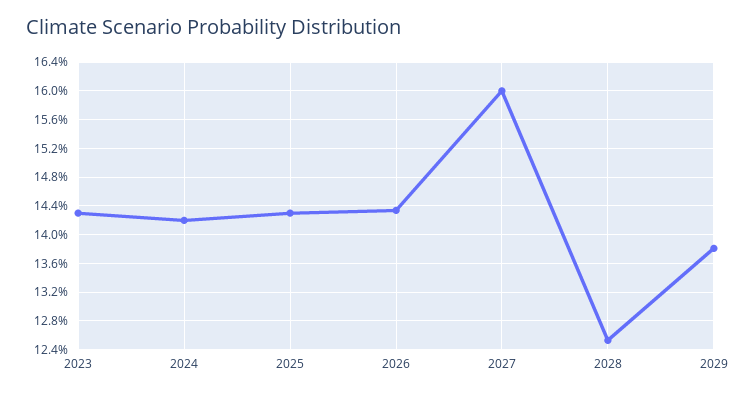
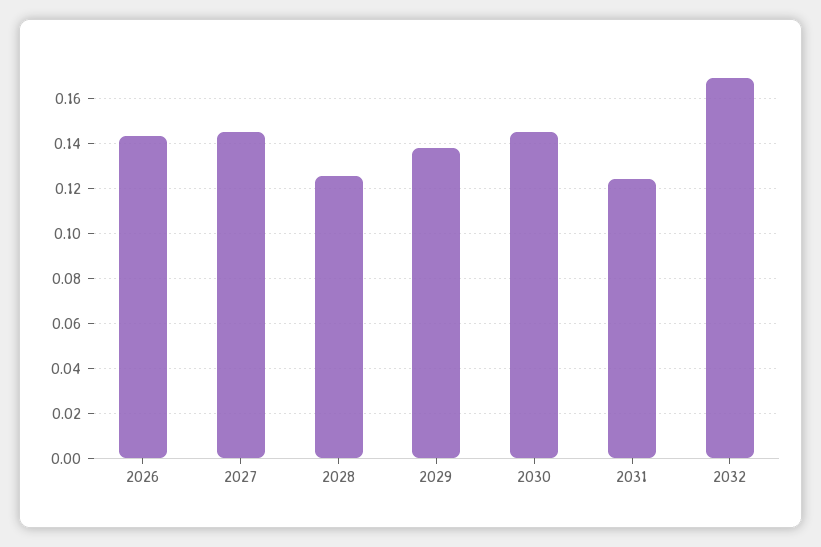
2023: 0.143 -> none
2024: 0.142 -> none
2025: 0.143 -> none
2027: 0.16 -> 0.145
2030: none -> 0.145
2031: none -> 0.125
2032: none -> 0.17

